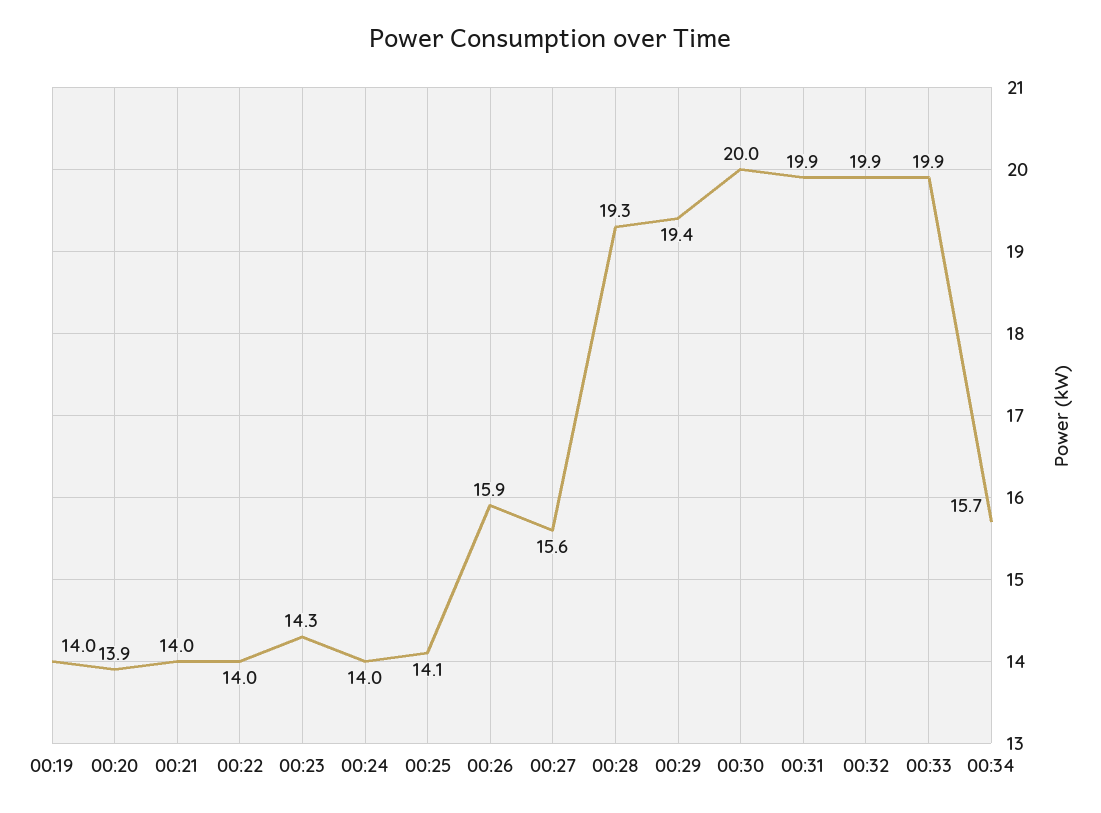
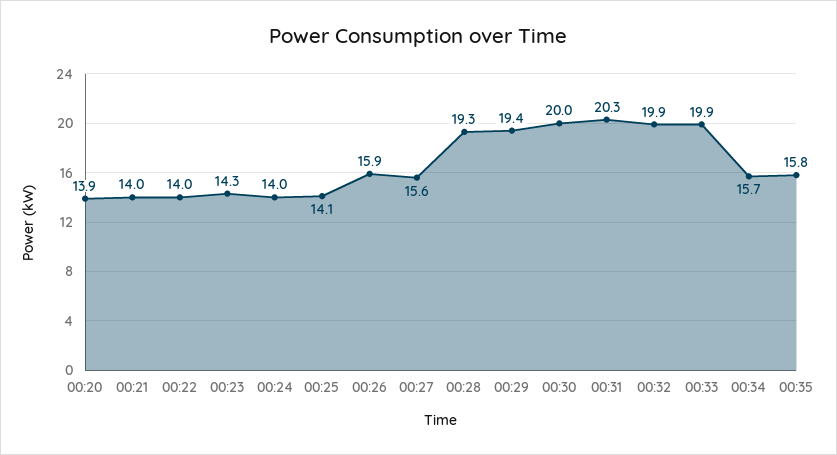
00:19: 14 -> none
00:31: 19.9 -> 20.3
00:35: none -> 15.8

